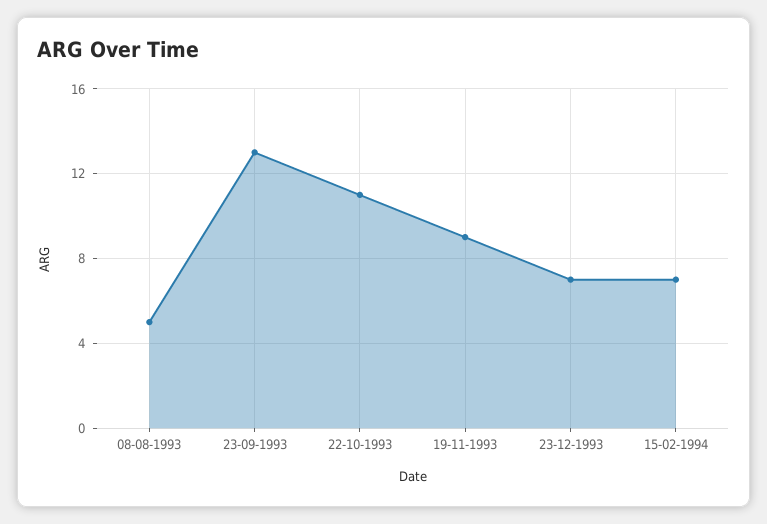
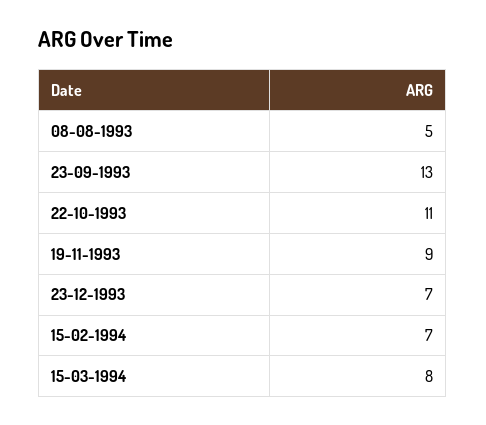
15-03-1994: none -> 8

